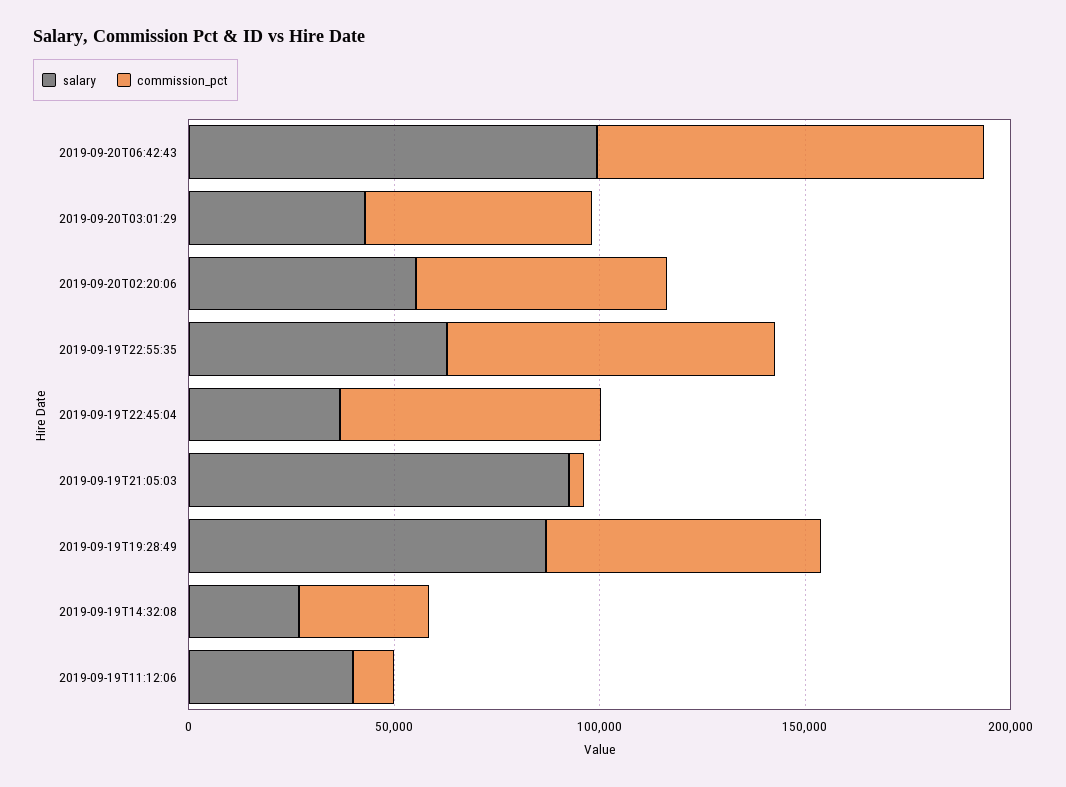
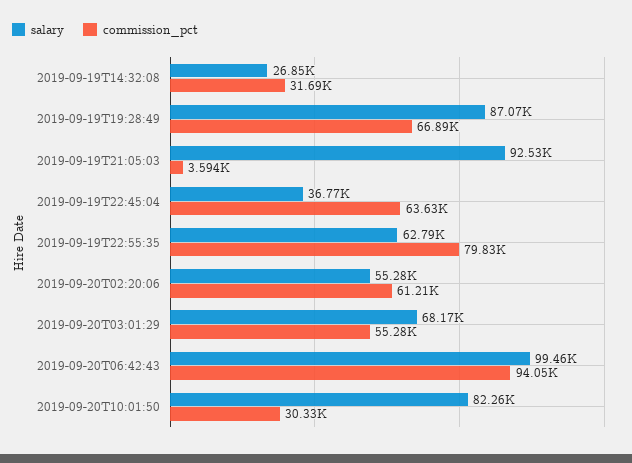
salary, 2019-09-20T03:01:29: 40000 -> 68170
salary, 2019-09-19T11:12:06: 40000 -> none
commission_pct, 2019-09-19T11:12:06: 10000 -> none
salary, 2019-09-20T10:01:50: none -> 82260
commission_pct, 2019-09-20T10:01:50: none -> 30330

